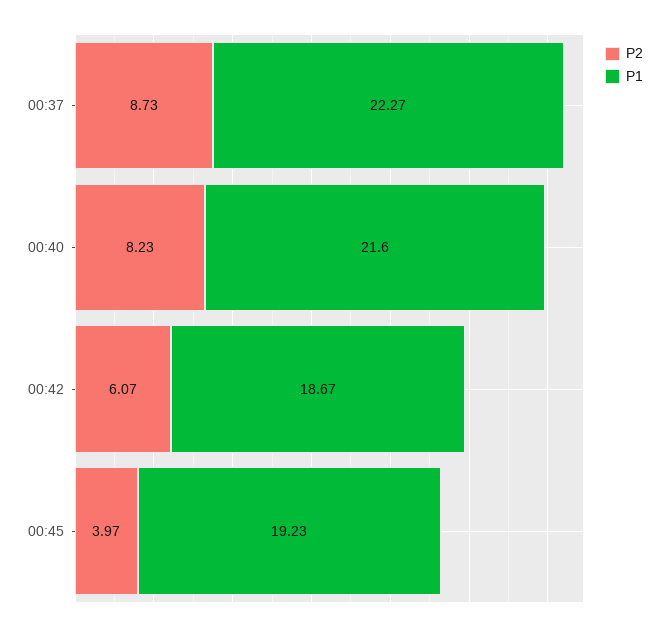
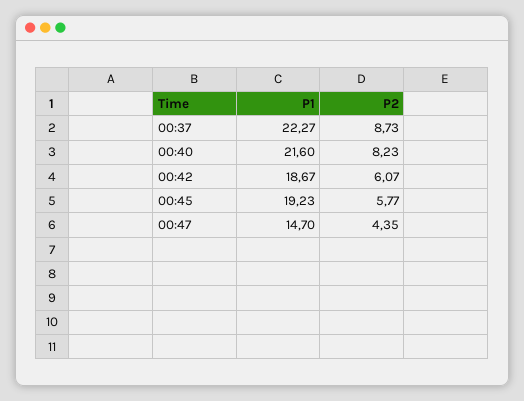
P2, 00:45: 3.97 -> 5.77
P1, 00:47: none -> 14.7
P2, 00:47: none -> 4.35

